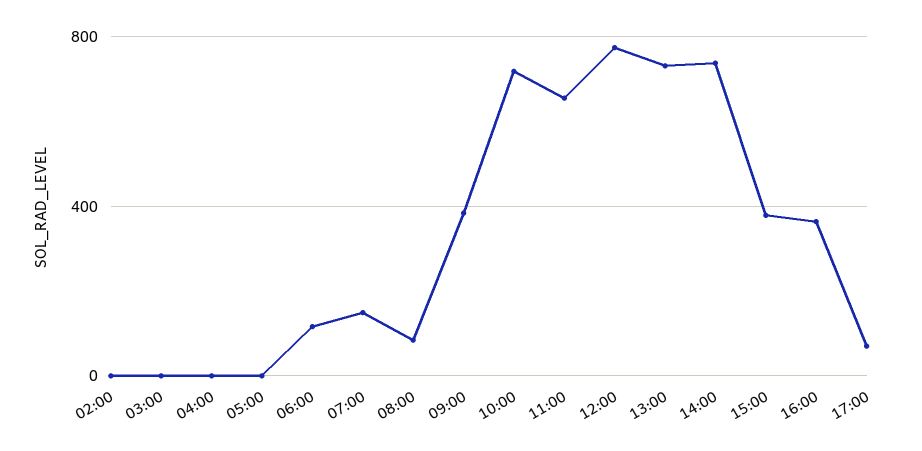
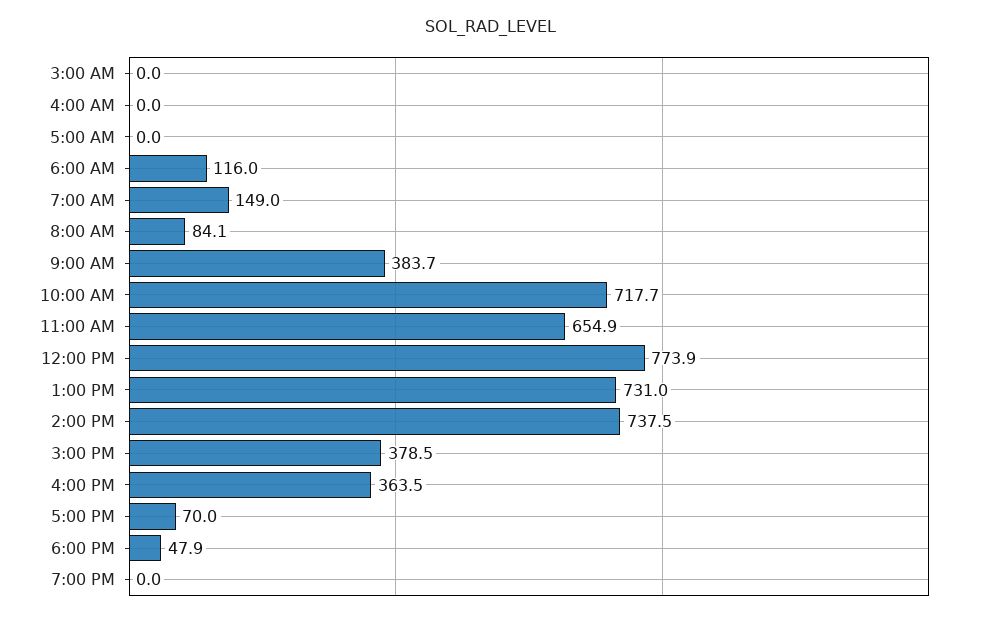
02:00: 0 -> none
6:00 PM: none -> 47.9
7:00 PM: none -> 0

